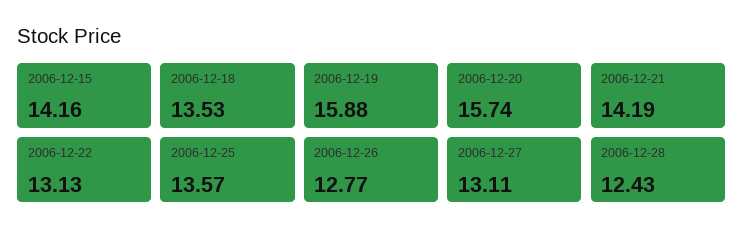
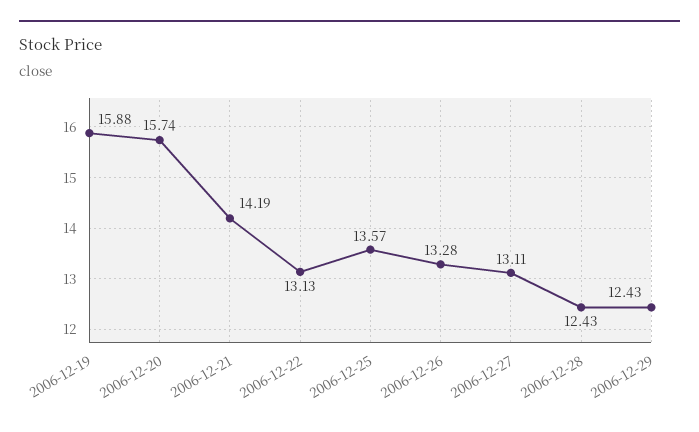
2006-12-15: 14.16 -> none
2006-12-18: 13.53 -> none
2006-12-26: 12.77 -> 13.28
2006-12-29: none -> 12.43

